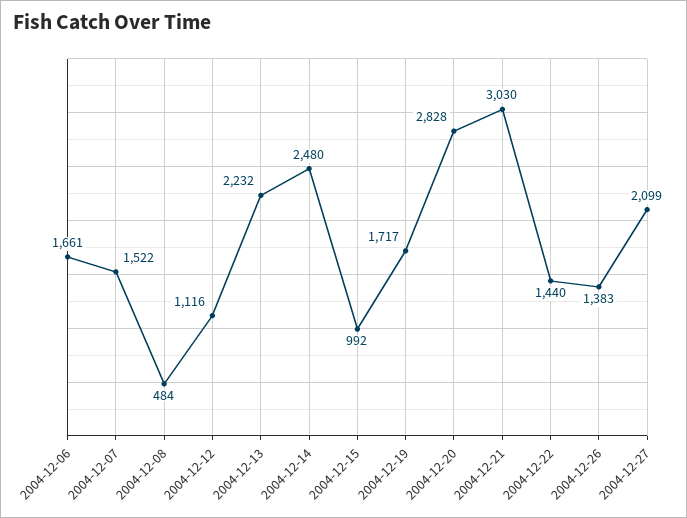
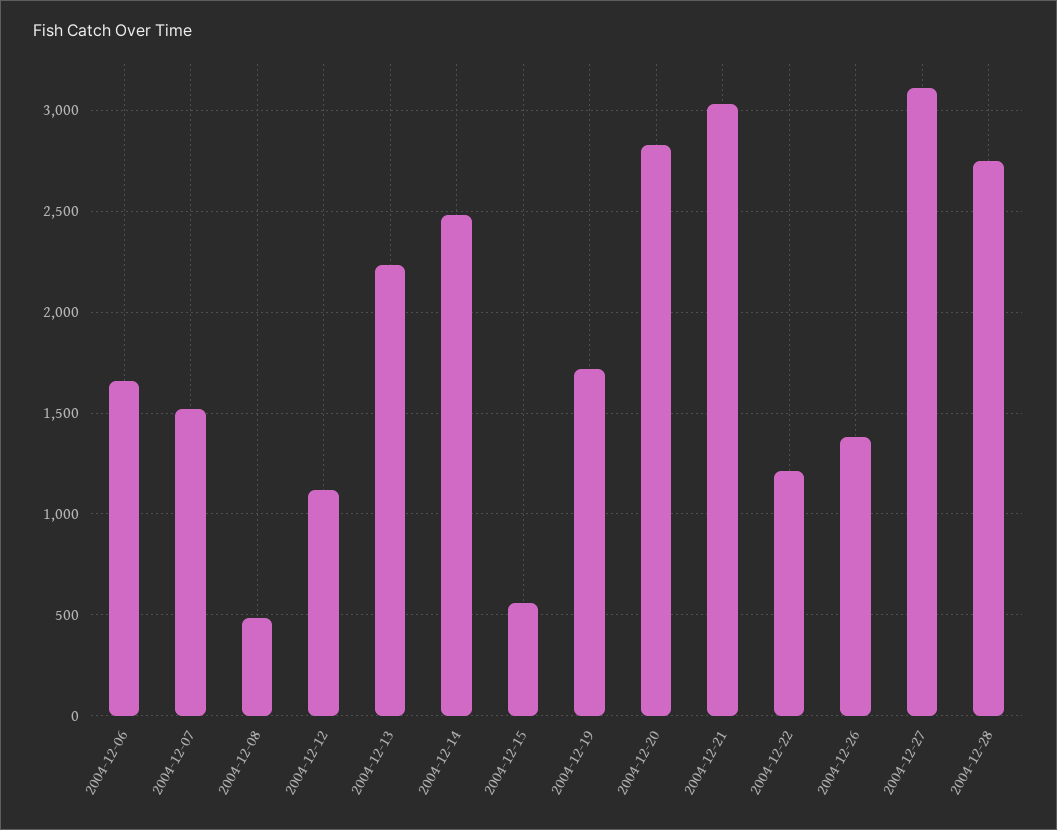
2004-12-15: 992 -> 550
2004-12-22: 1440 -> 1200
2004-12-27: 2099 -> 3100
2004-12-28: none -> 2750

